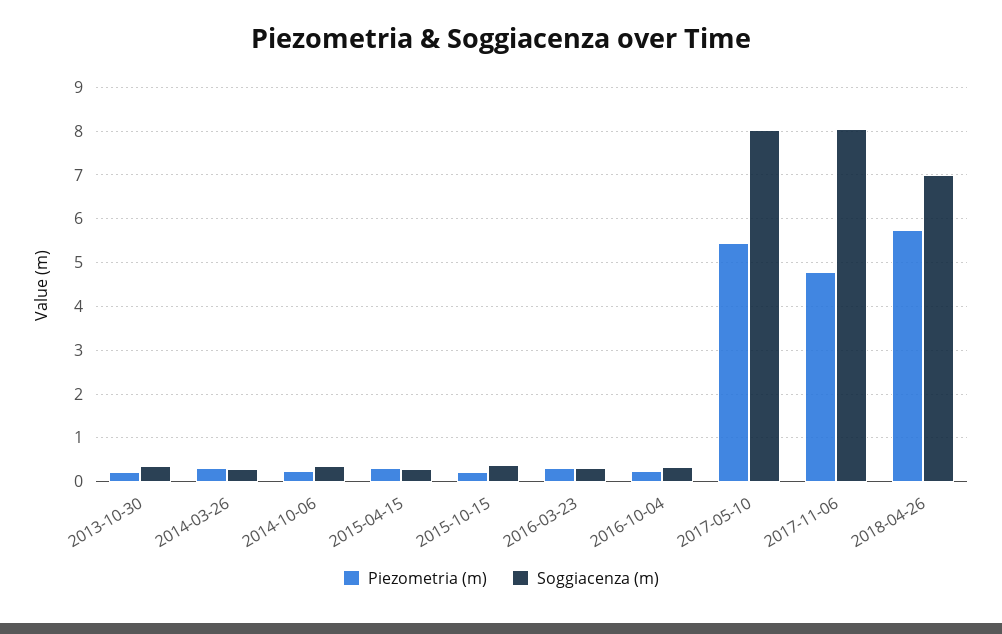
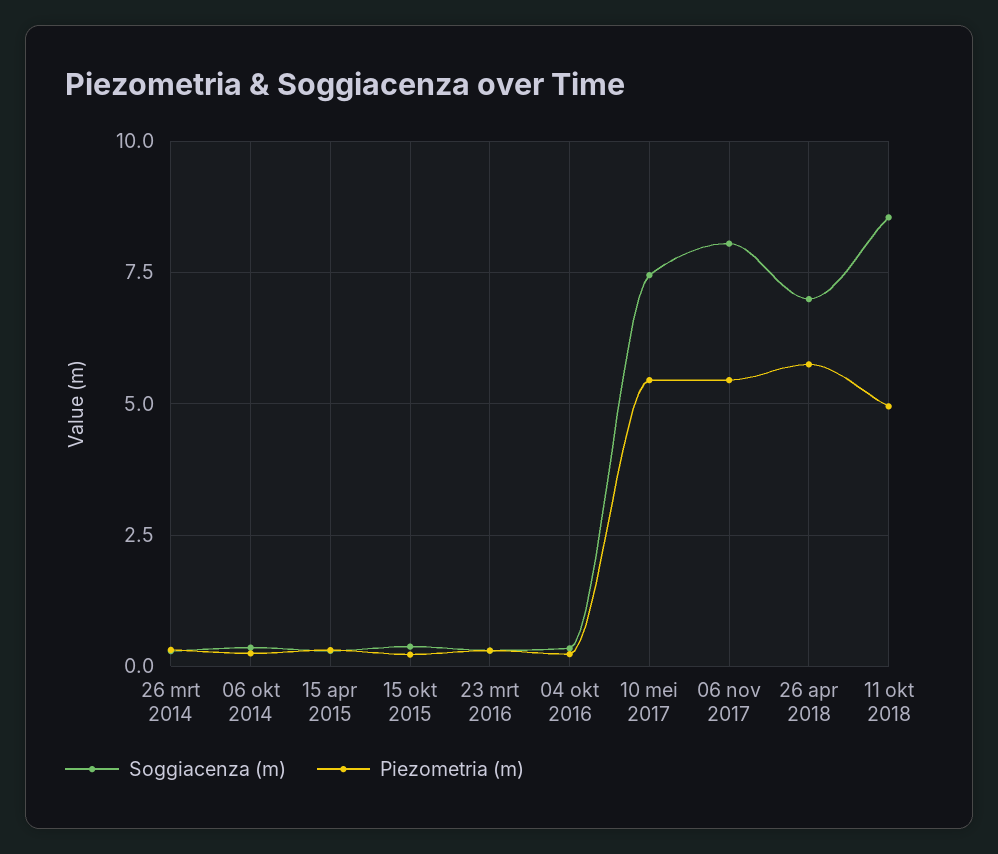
Piezometria (m), 2013-10-30: 0.2 -> none
Soggiacenza (m), 2013-10-30: 0.4 -> none
Soggiacenza (m), 2017-05-10: 8 -> 7.5
Piezometria (m), 2017-11-06: 4.8 -> 5.5
Soggiacenza (m), 11 okt 2018: none -> 8.5
Piezometria (m), 11 okt 2018: none -> 5

